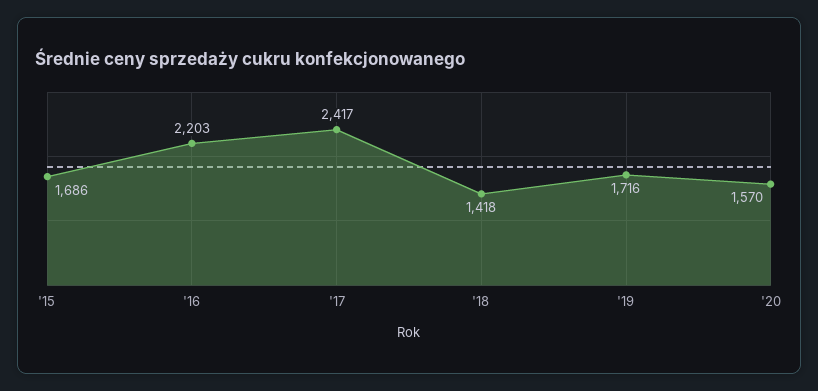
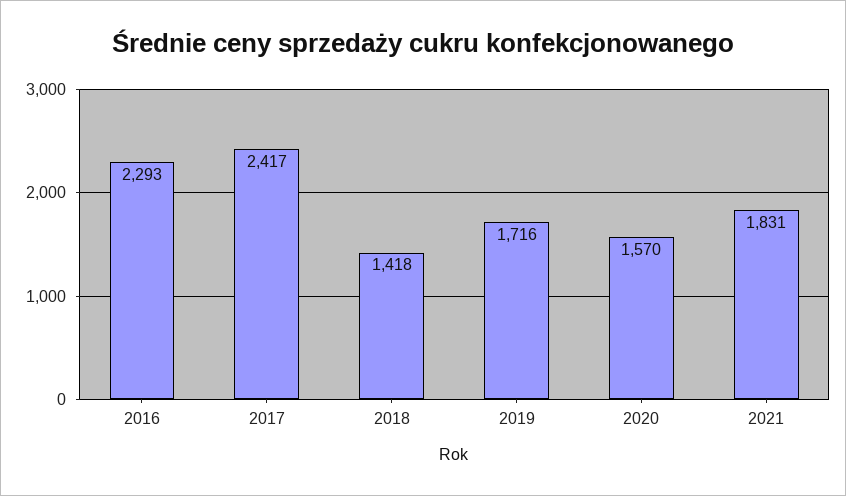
'15: 1686 -> none
'16: 2203 -> 2293
2021: none -> 1831

